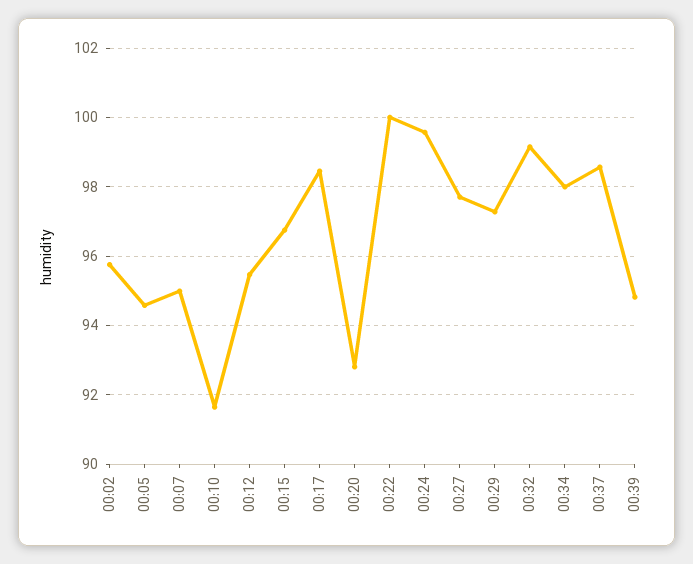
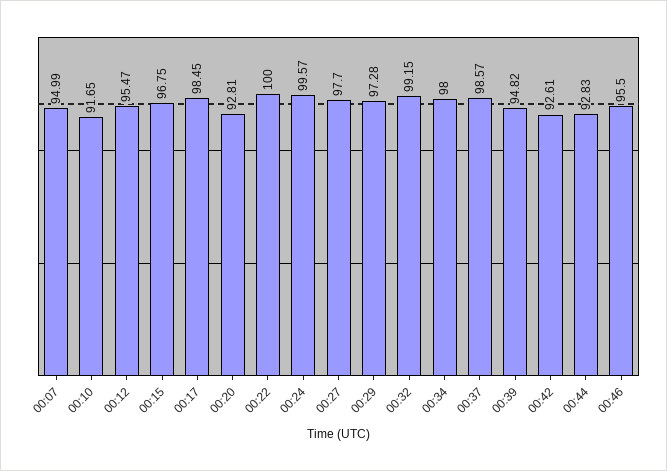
00:02: 95.8 -> none
00:05: 94.6 -> none
00:42: none -> 92.61
00:44: none -> 92.83
00:46: none -> 95.5

